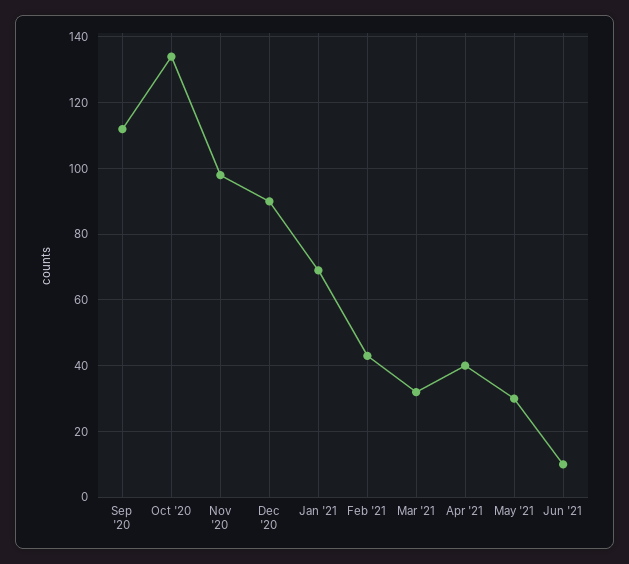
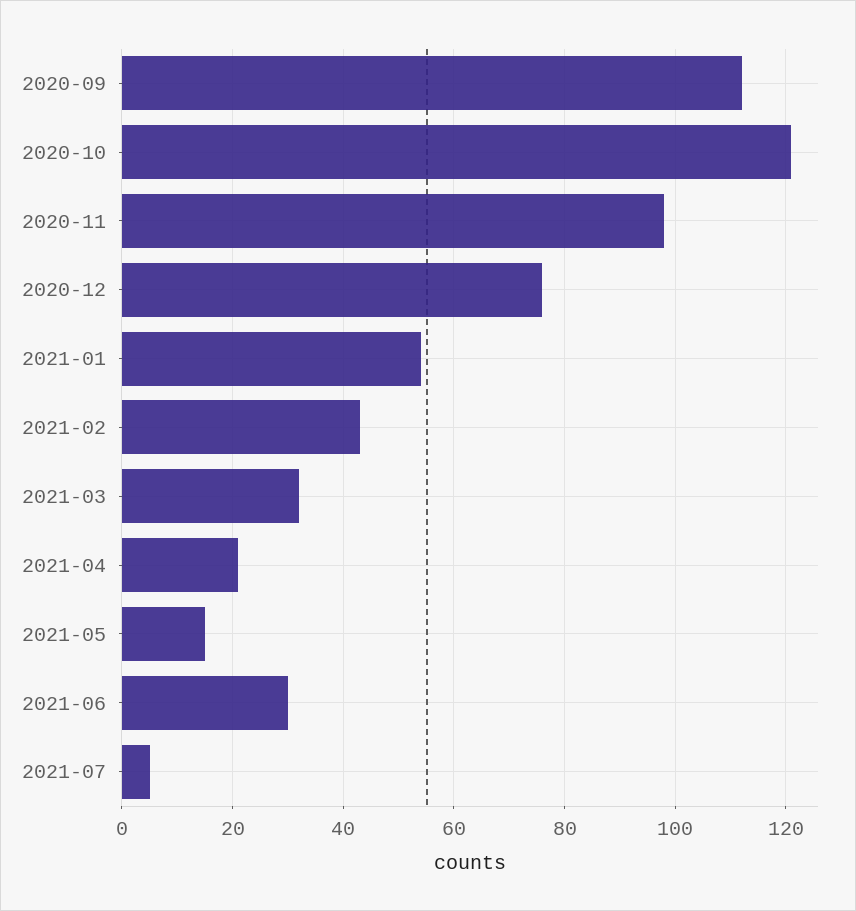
Oct '20: 135 -> 120
Dec '20: 90 -> 75
Jan '21: 70 -> 55
Apr '21: 40 -> 20
May '21: 30 -> 15
Jun '21: 10 -> 30
2021-07: none -> 5

